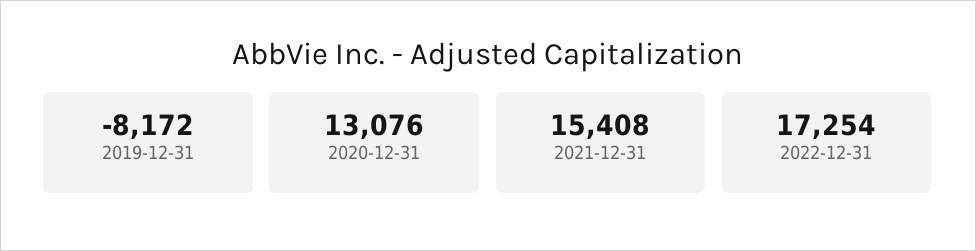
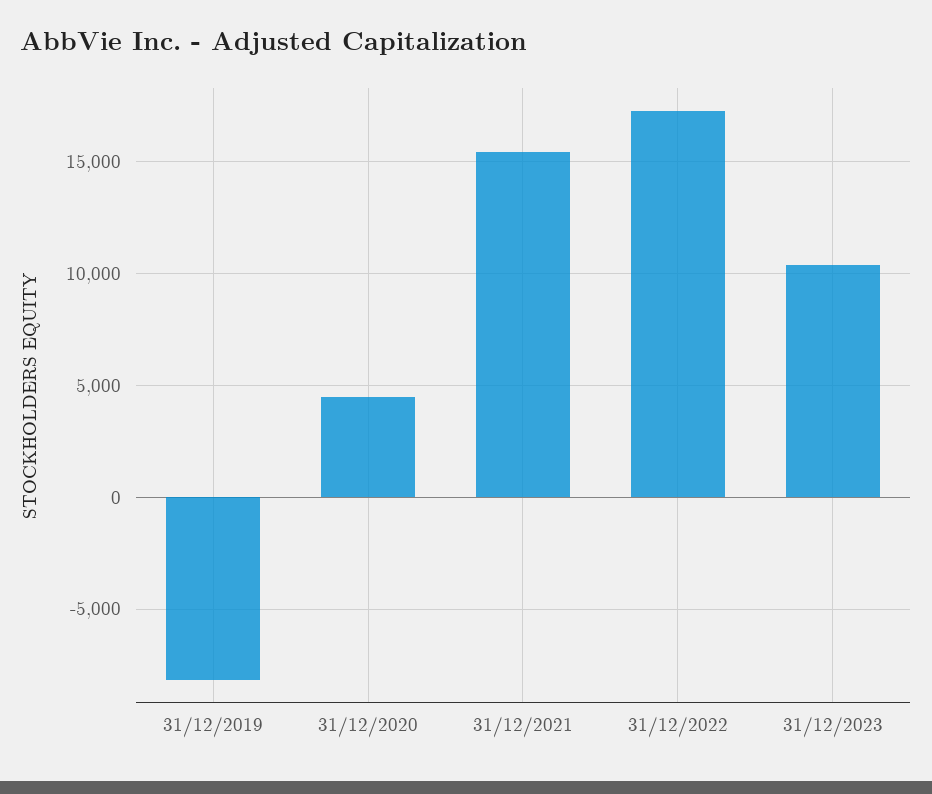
2020-12-31: 13076 -> 4500
31/12/2023: none -> 10500

